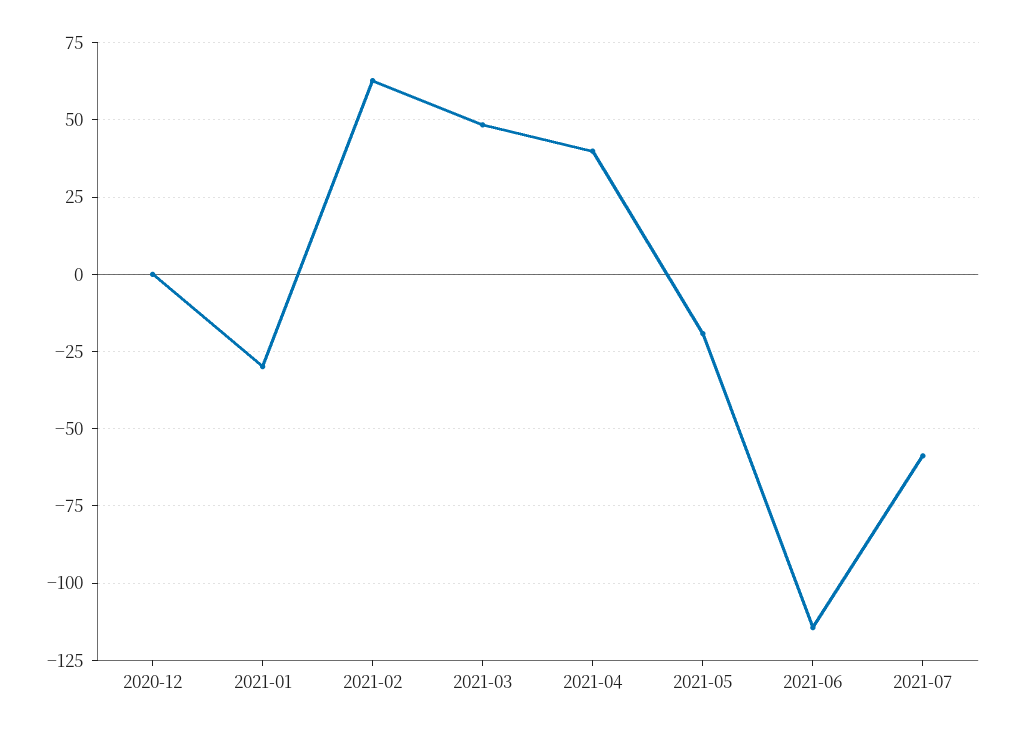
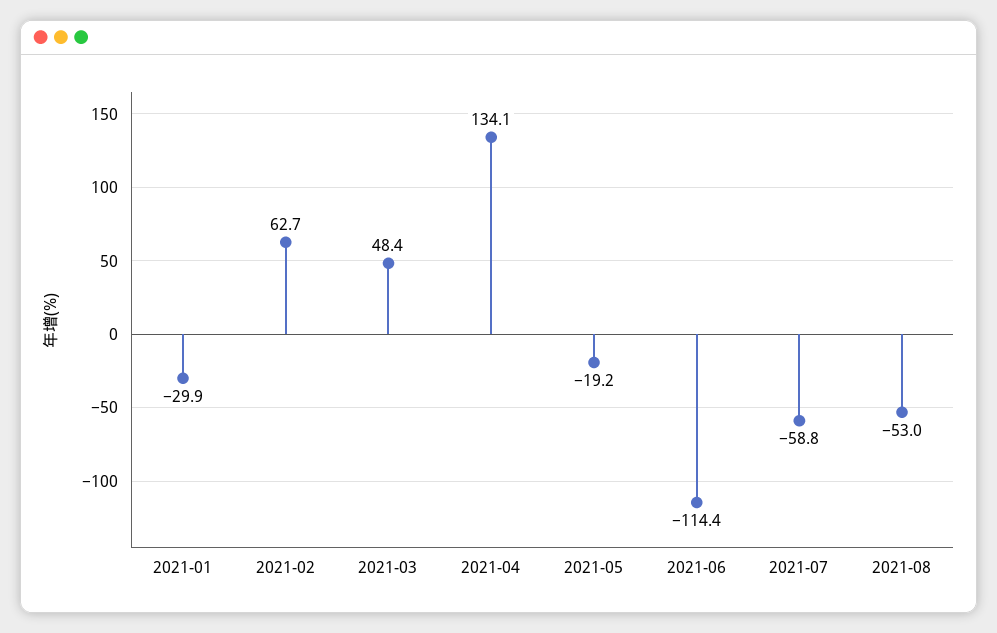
2020-12: 0 -> none
2021-04: 40 -> 134.1
2021-08: none -> -53

